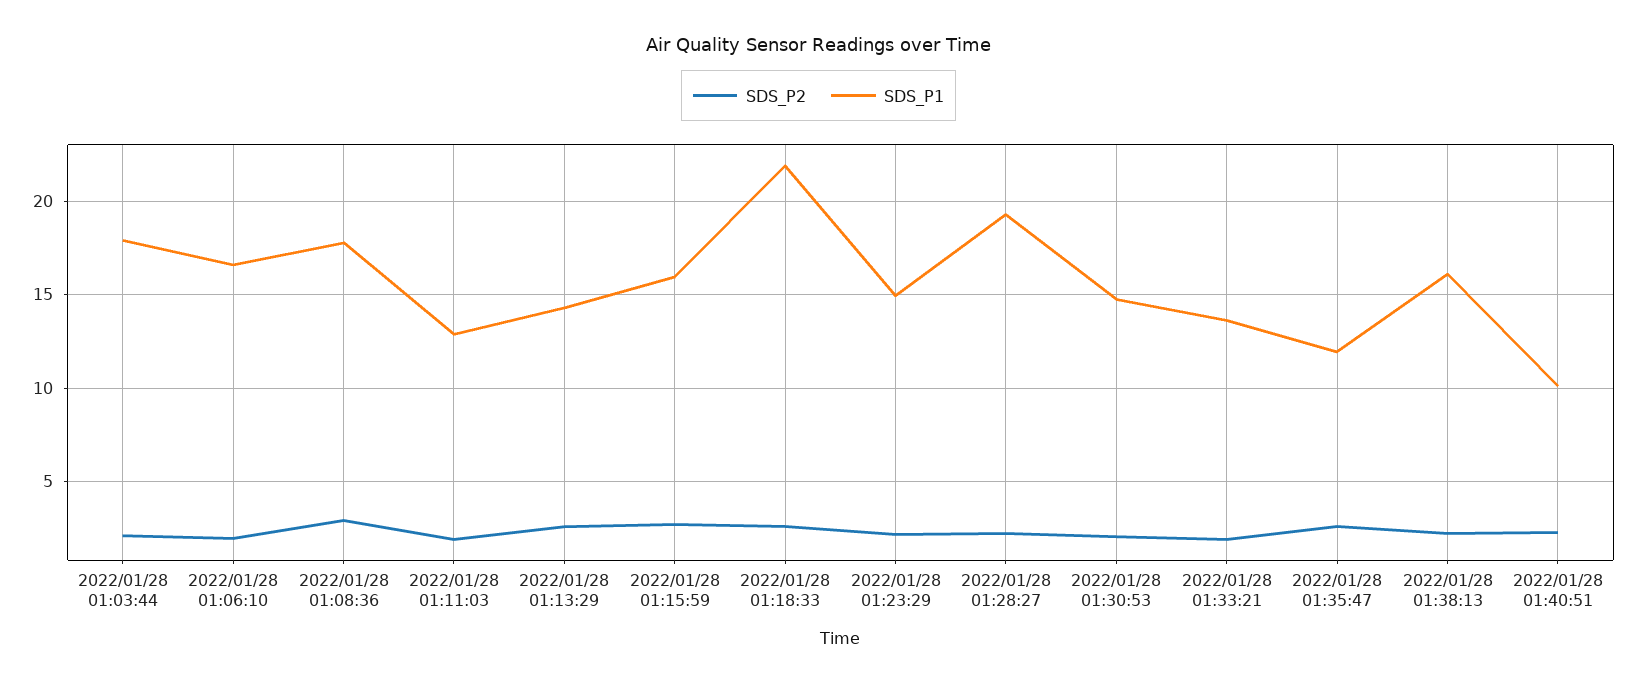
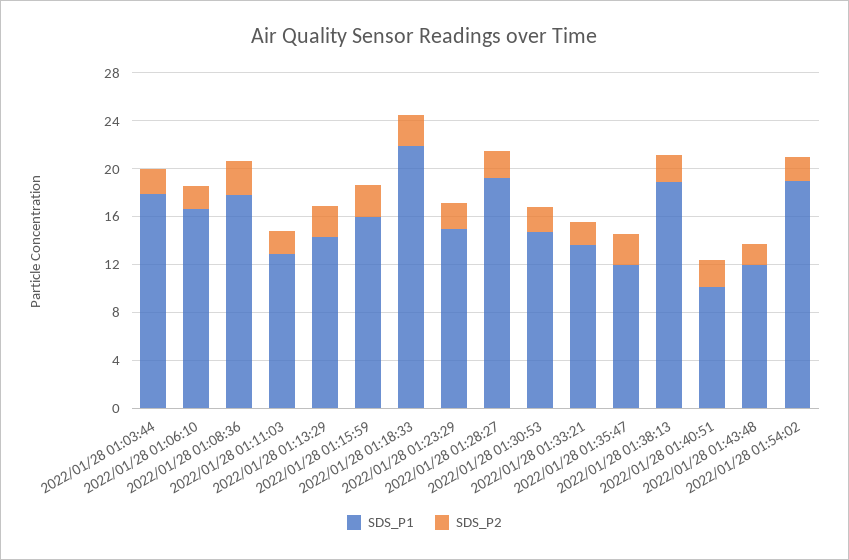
SDS_P1, 2022/01/28 01:38:13: 16 -> 19
SDS_P1, 2022/01/28 01:43:48: none -> 12
SDS_P2, 2022/01/28 01:43:48: none -> 2
SDS_P1, 2022/01/28 01:54:02: none -> 19
SDS_P2, 2022/01/28 01:54:02: none -> 2

